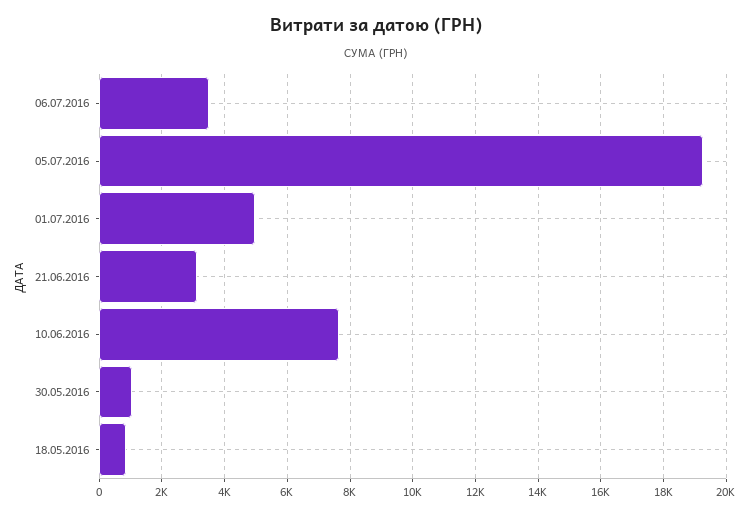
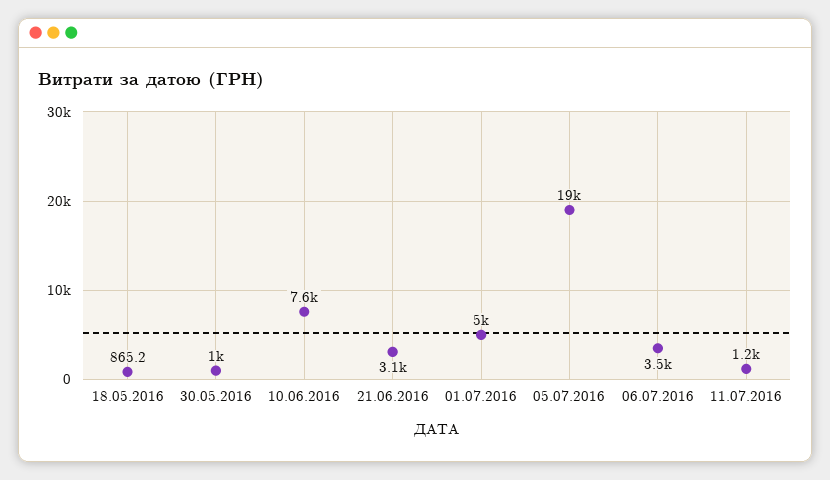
11.07.2016: none -> 1200

